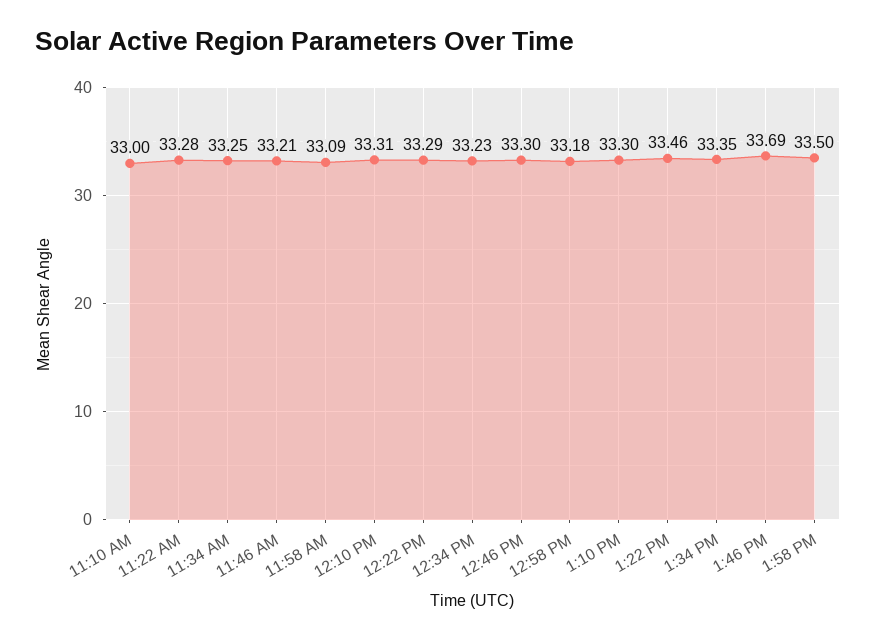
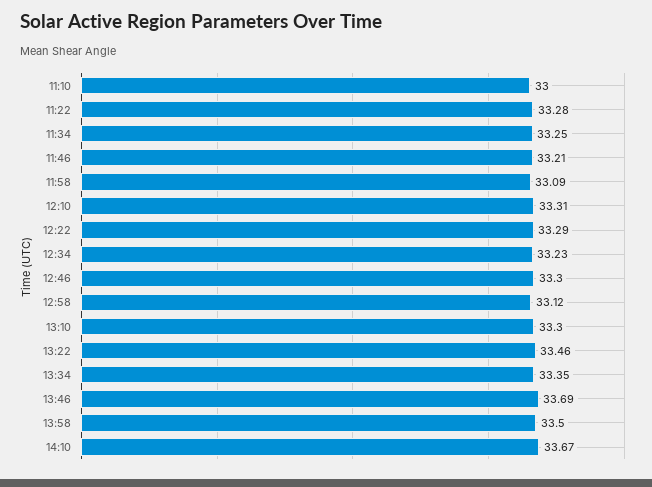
12:58 PM: 33.18 -> 33.12
14:10: none -> 33.67

